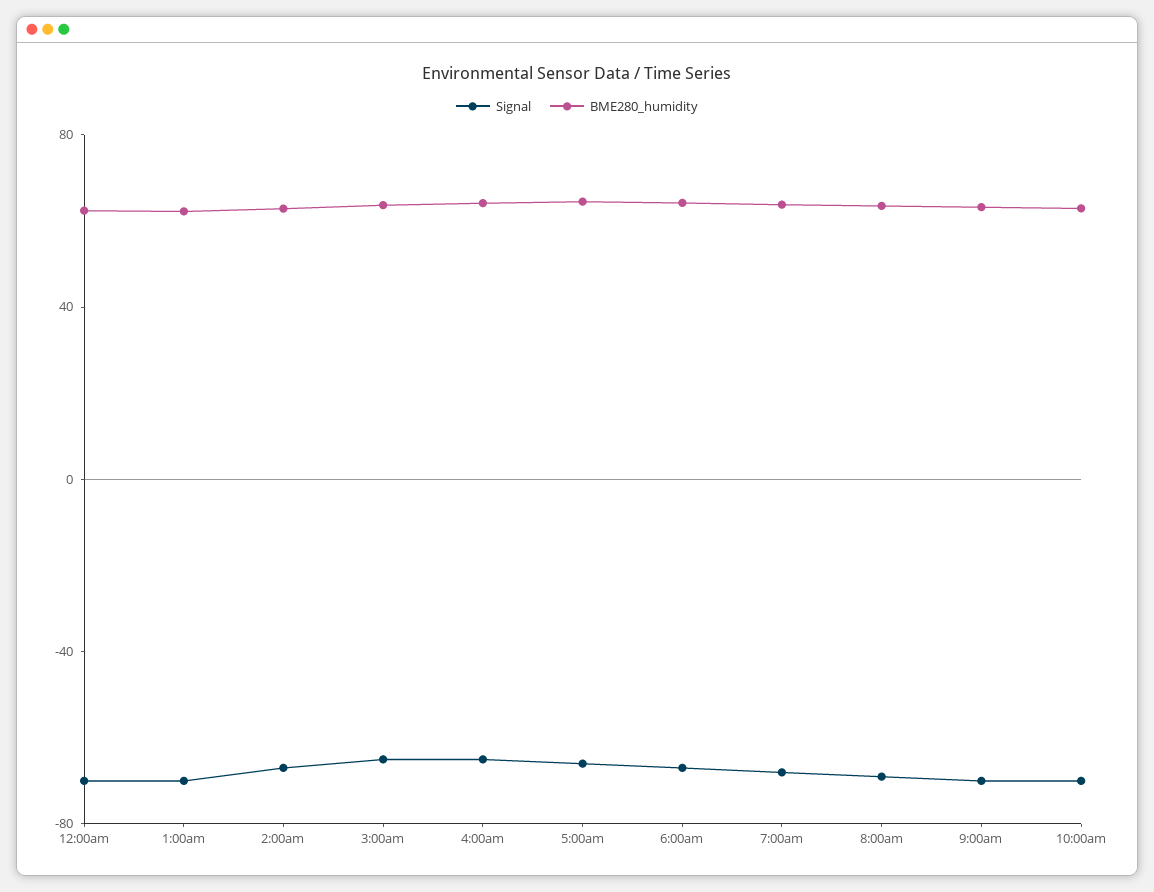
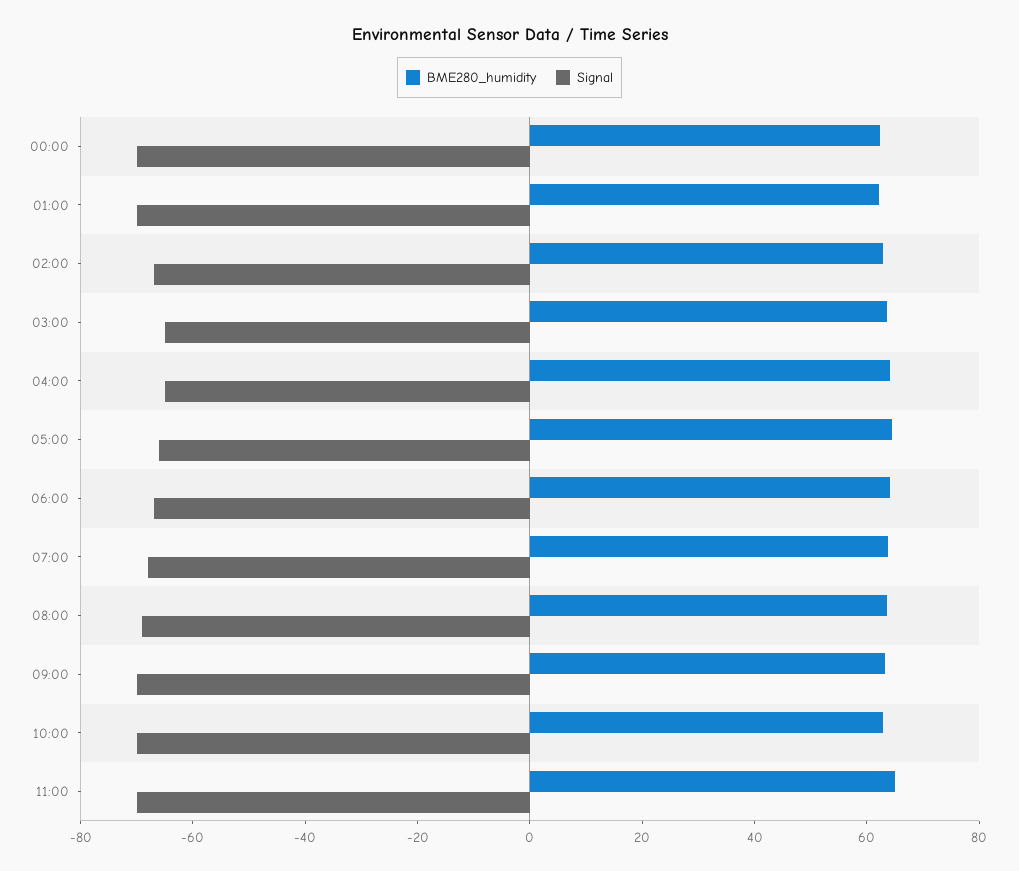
BME280_humidity, 11:00: none -> 65
Signal, 11:00: none -> -70

